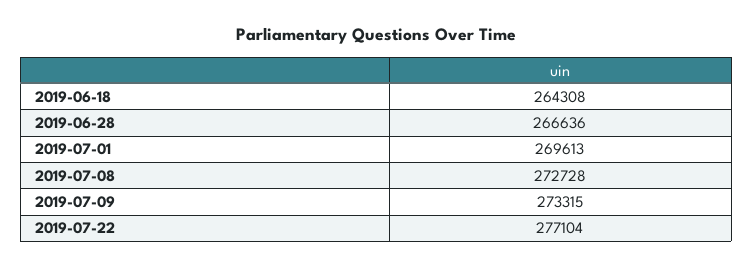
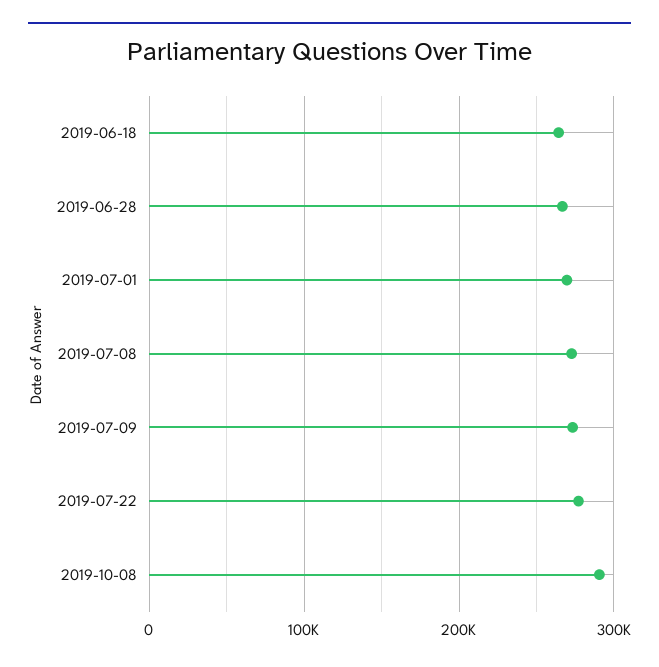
2019-10-08: none -> 290000

